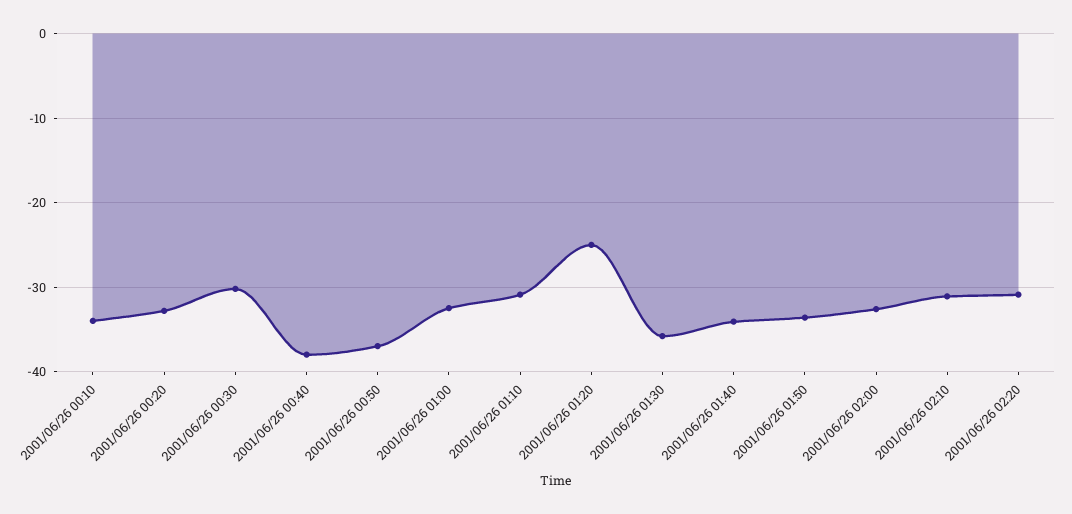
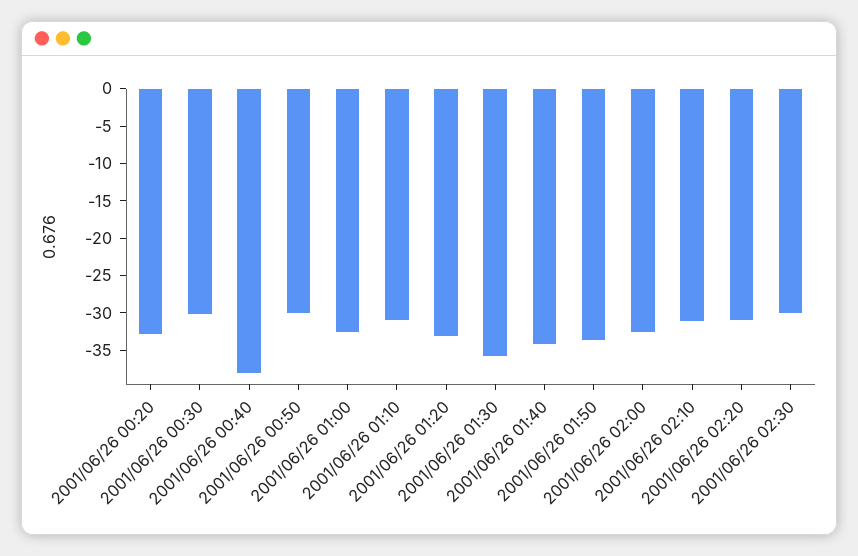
2001/06/26 00:10: -34 -> none
2001/06/26 00:50: -37 -> -30
2001/06/26 01:20: -25 -> -32.5
2001/06/26 02:30: none -> -30

